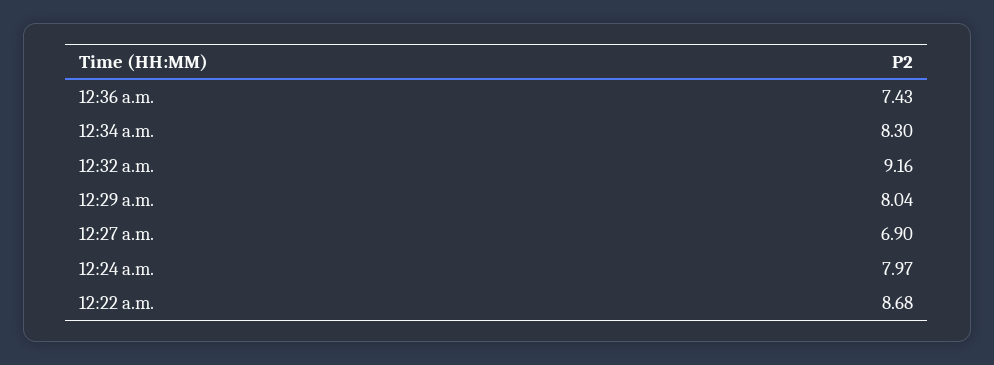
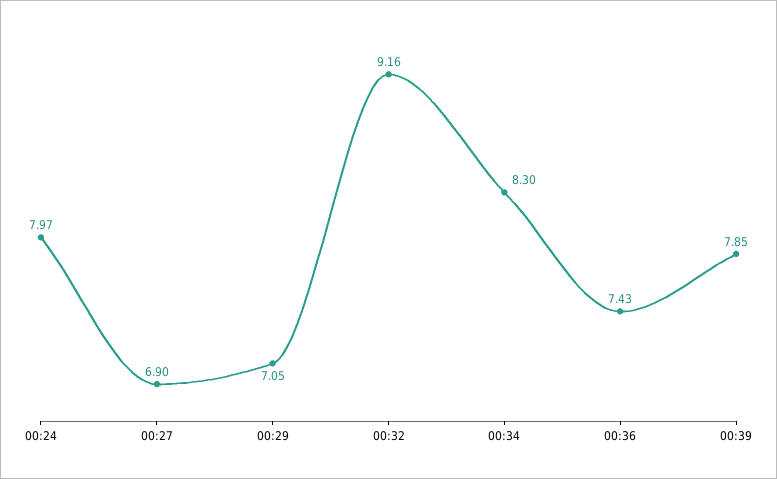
12:29 a.m.: 8.04 -> 7.05
12:22 a.m.: 8.68 -> none
00:39: none -> 7.85

